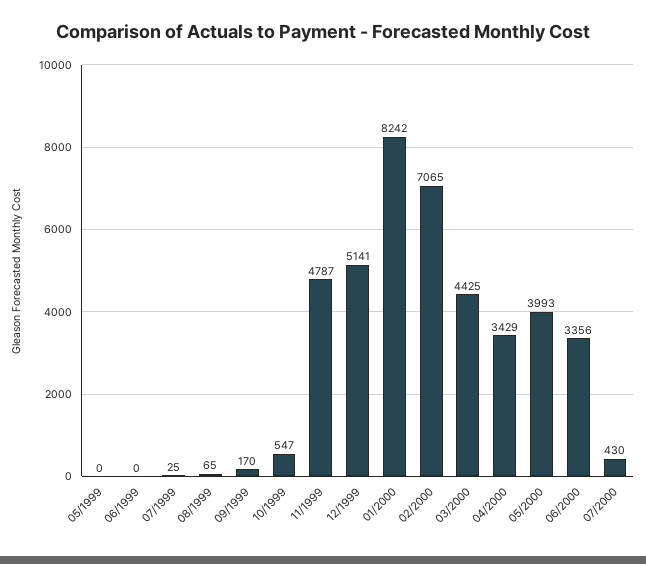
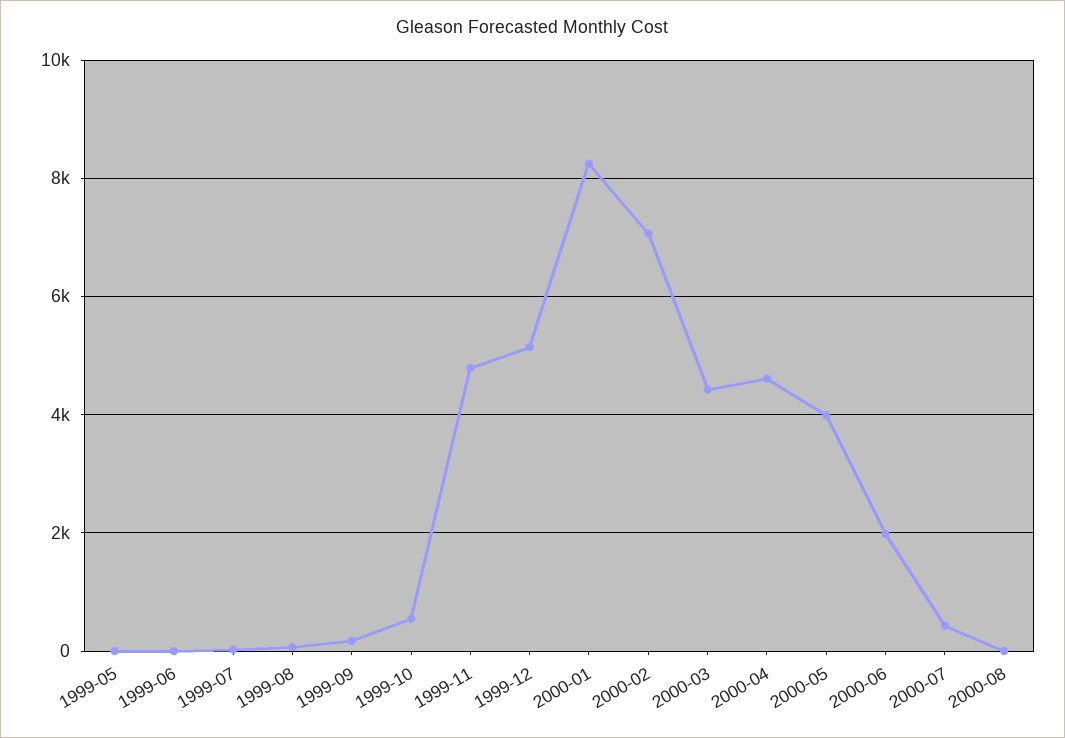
04/2000: 3429 -> 4600
06/2000: 3356 -> 2000
2000-08: none -> 0

